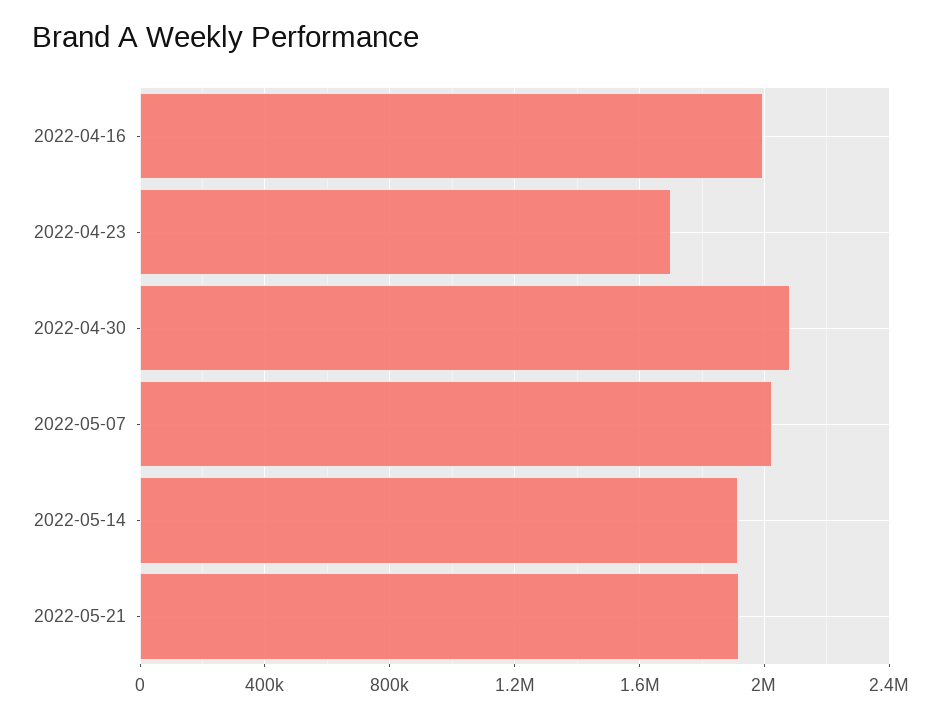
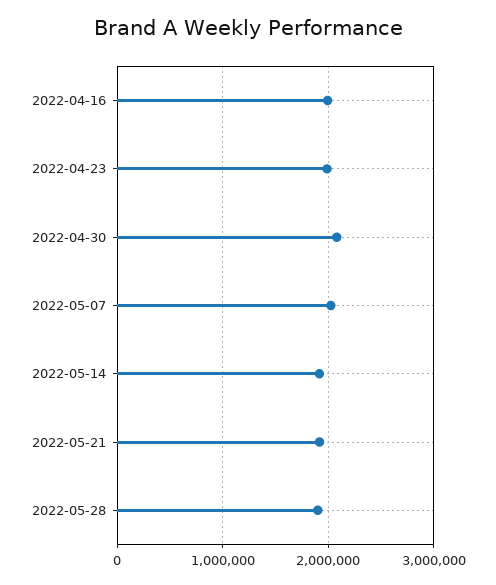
2022-04-23: 1700000 -> 2000000
2022-05-28: none -> 1900000

